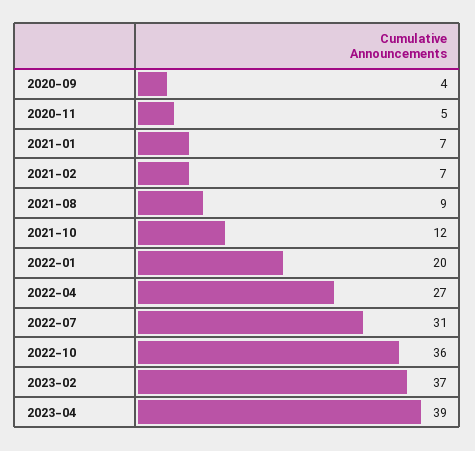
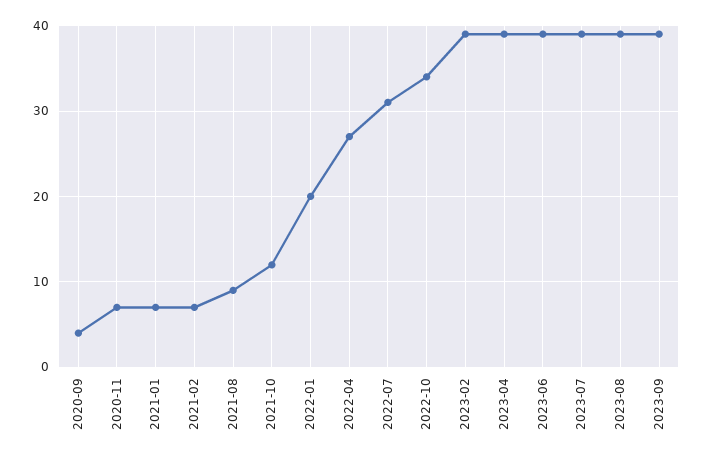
2020-11: 5 -> 7
2022-10: 36 -> 34
2023-02: 37 -> 39
2023-06: none -> 39
2023-07: none -> 39
2023-08: none -> 39
2023-09: none -> 39

